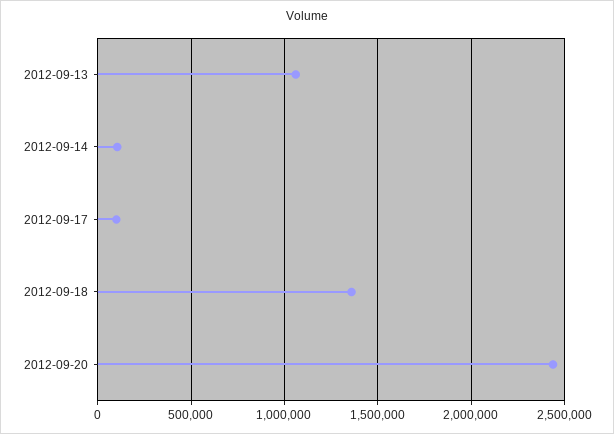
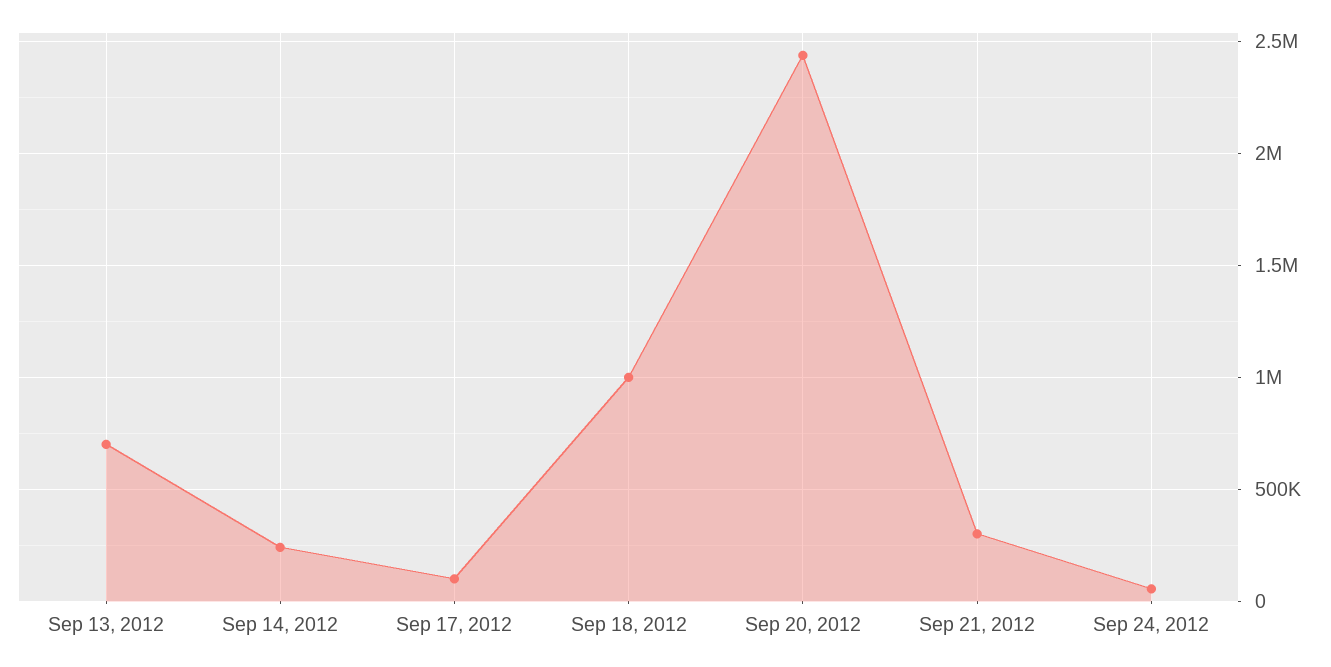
2012-09-13: 1050000 -> 700000
2012-09-14: 100000 -> 250000
2012-09-18: 1350000 -> 1000000
Sep 21, 2012: none -> 300000
Sep 24, 2012: none -> 50000

